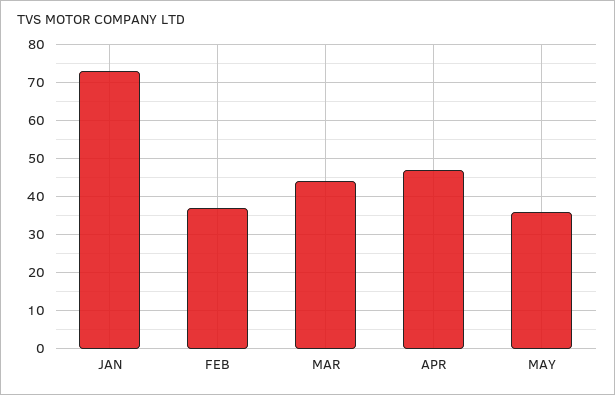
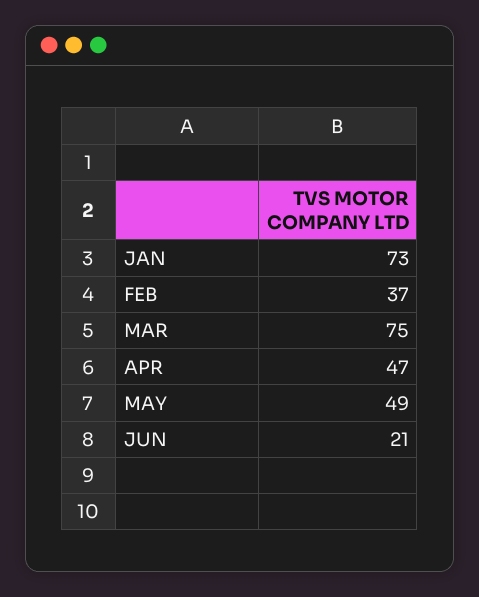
MAR: 45 -> 75
MAY: 35 -> 49
JUN: none -> 21

